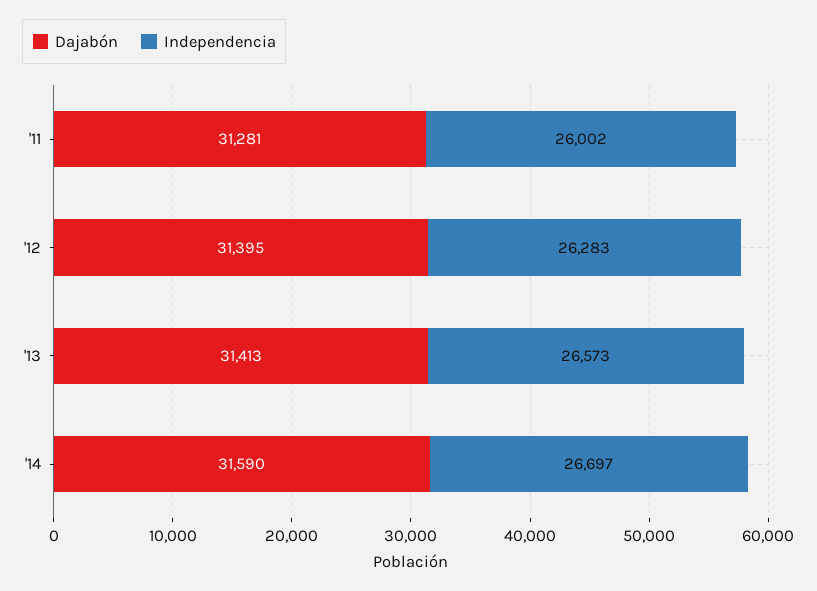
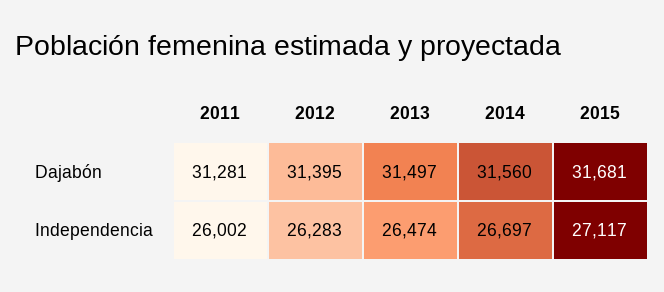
Dajabón, '13: 31413 -> 31497
Independencia, '13: 26573 -> 26474
Dajabón, '14: 31590 -> 31560
Dajabón, 2015: none -> 31681
Independencia, 2015: none -> 27117

